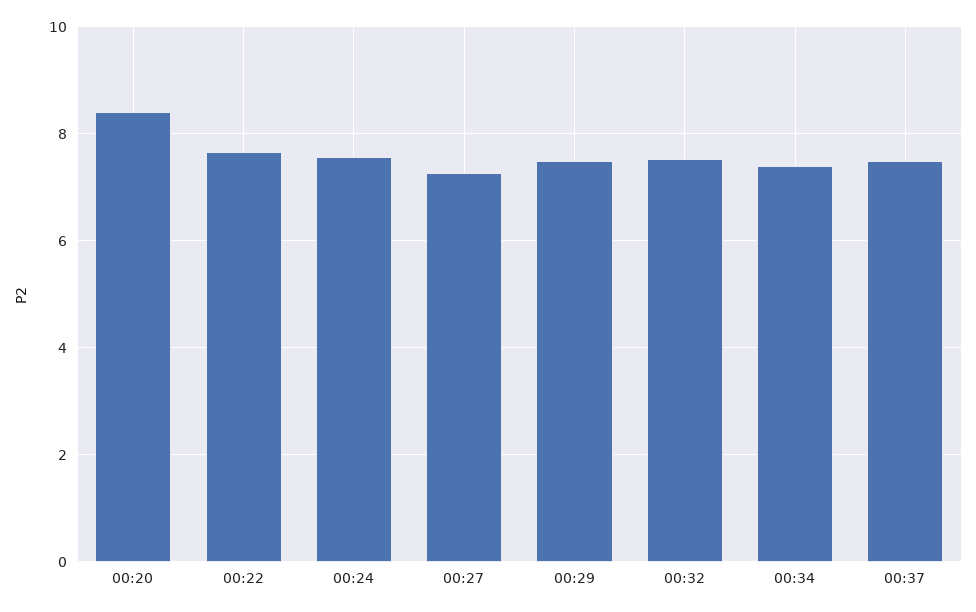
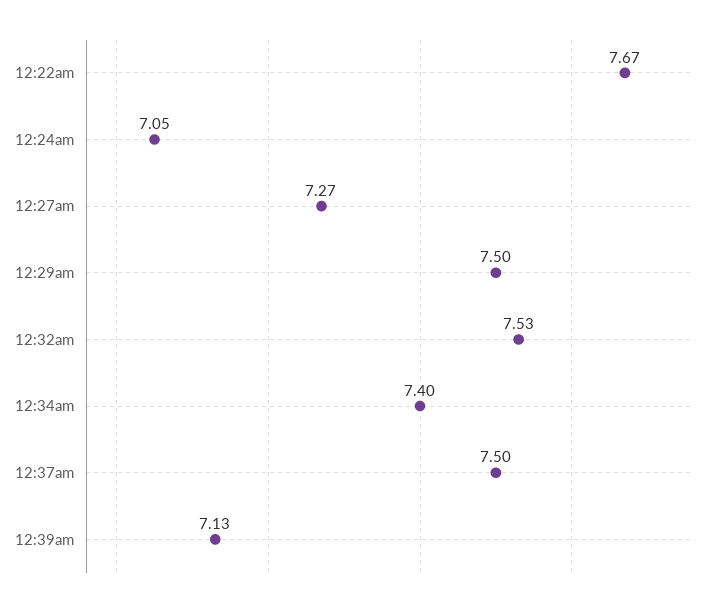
00:20: 8.4 -> none
00:24: 7.6 -> 7.05
12:39am: none -> 7.13

